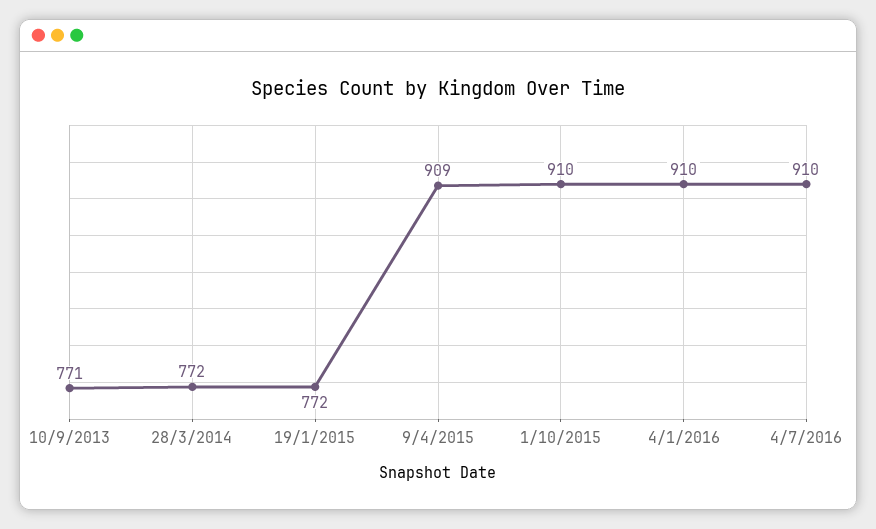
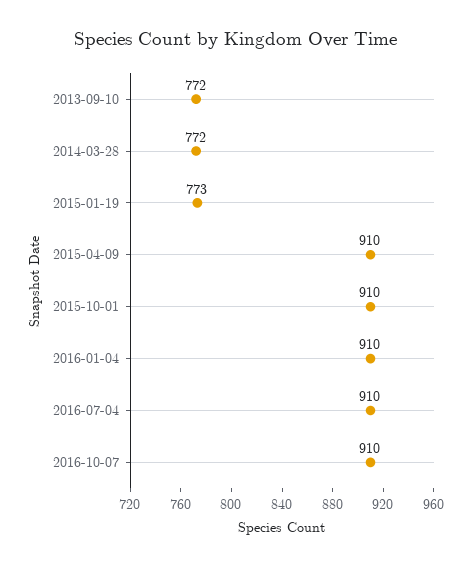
10/9/2013: 771 -> 772
19/1/2015: 772 -> 773
9/4/2015: 909 -> 910
2016-10-07: none -> 910

